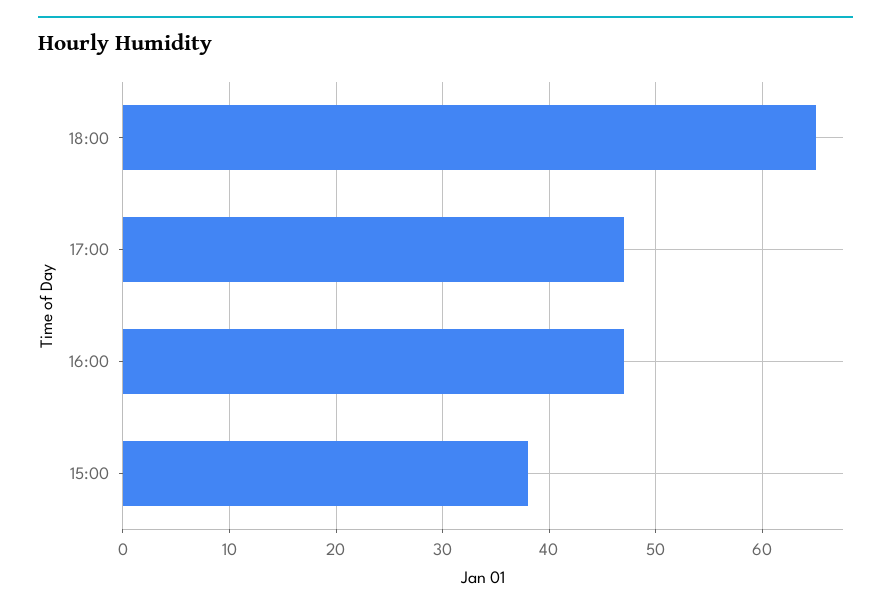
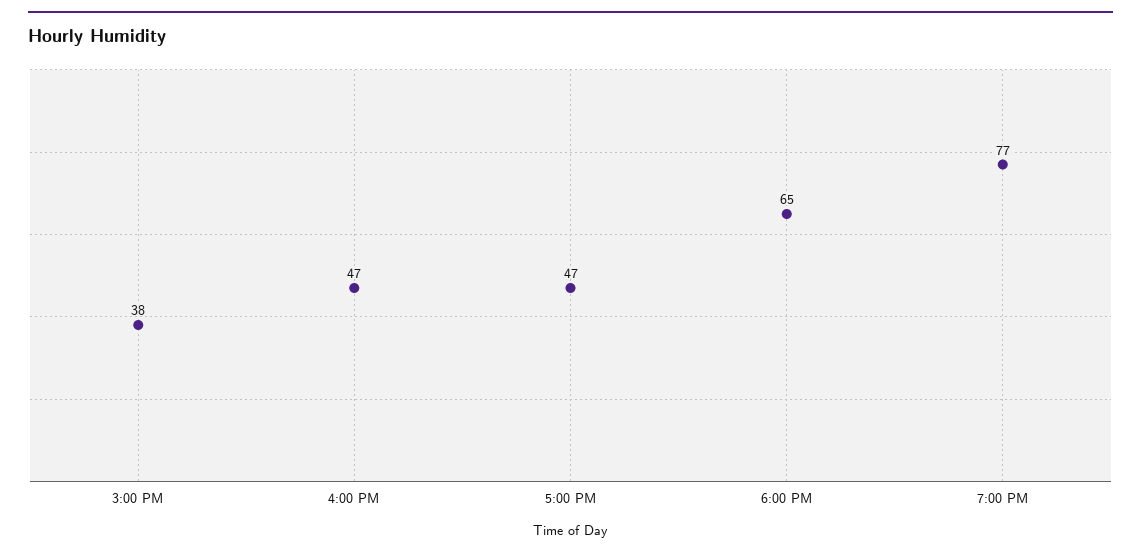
7:00 PM: none -> 77

